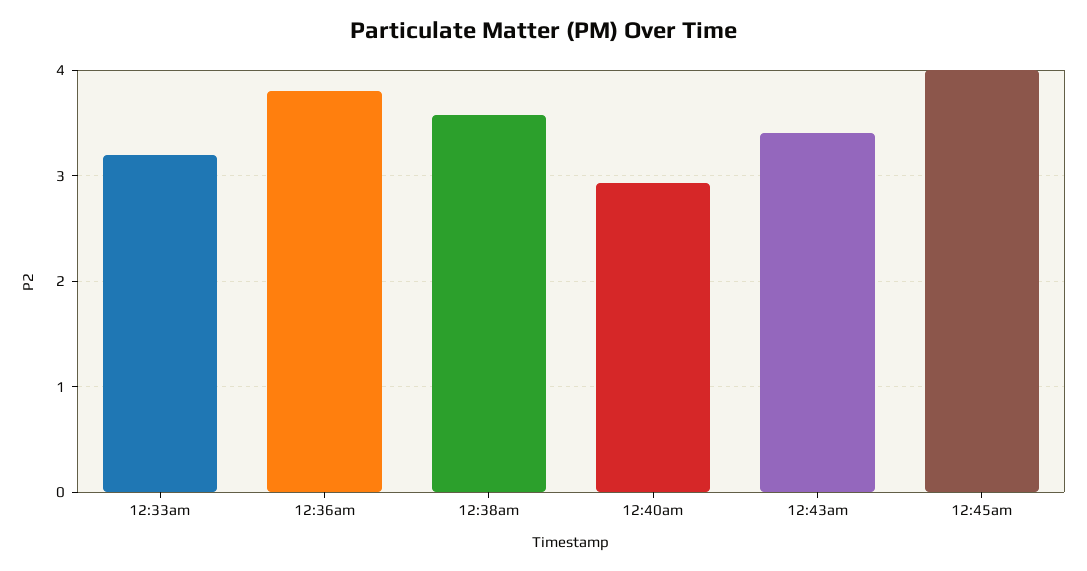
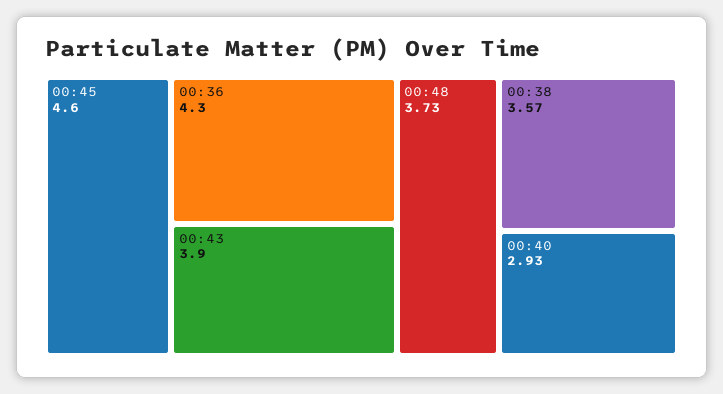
12:33am: 3.2 -> none
12:36am: 3.8 -> 4.3
12:43am: 3.4 -> 3.9
12:45am: 4 -> 4.6
00:48: none -> 3.73

